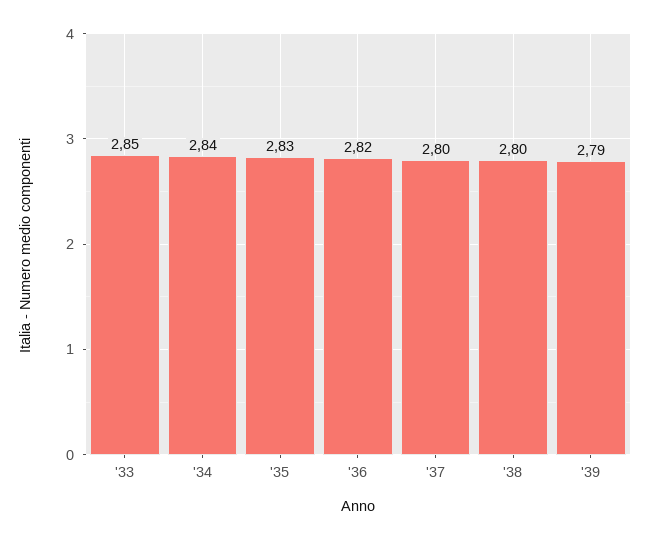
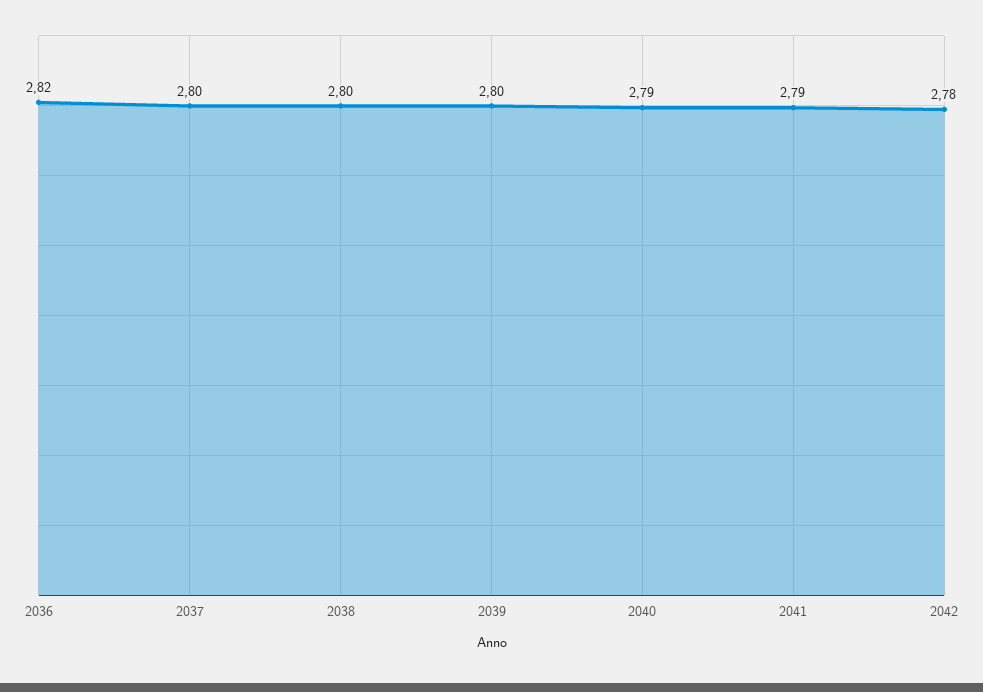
'33: 2.85 -> none
'34: 2.84 -> none
'35: 2.83 -> none
'39: 2.79 -> 2.8
2040: none -> 2.79
2041: none -> 2.79
2042: none -> 2.78

